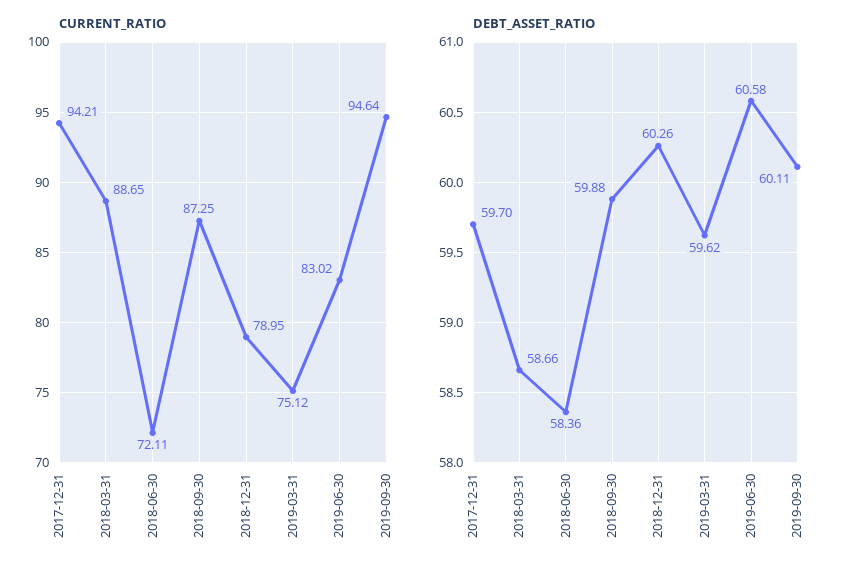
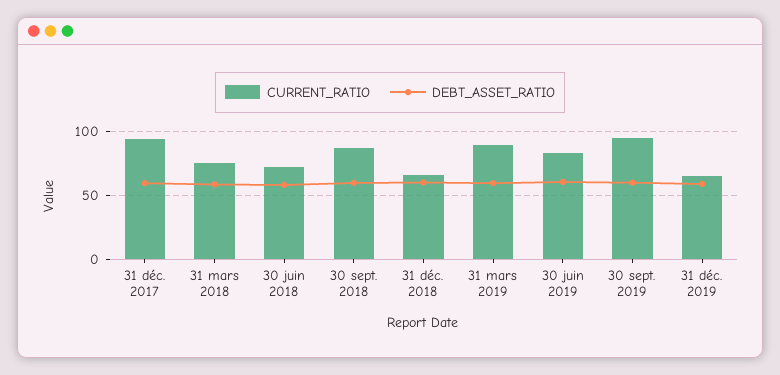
CURRENT_RATIO, 2018-03-31: 88.65 -> 75
CURRENT_RATIO, 2018-12-31: 78.95 -> 65
CURRENT_RATIO, 2019-03-31: 75.12 -> 90
CURRENT_RATIO, 31 déc. 2019: none -> 65
DEBT_ASSET_RATIO, 31 déc. 2019: none -> 60

